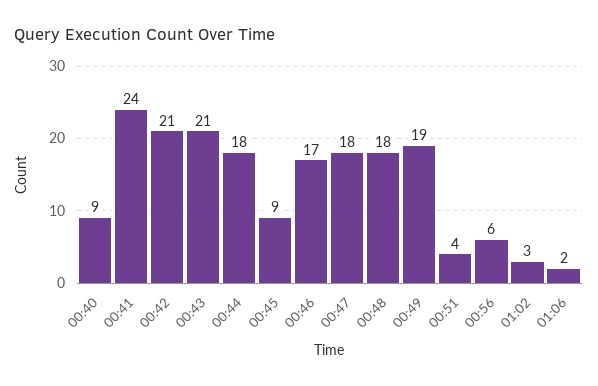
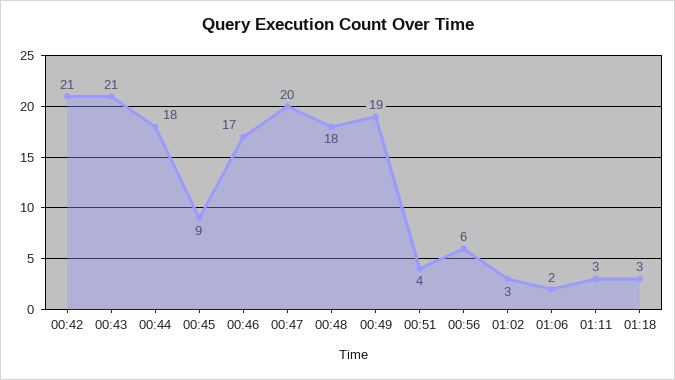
00:40: 9 -> none
00:41: 24 -> none
00:47: 18 -> 20
01:11: none -> 3
01:18: none -> 3

